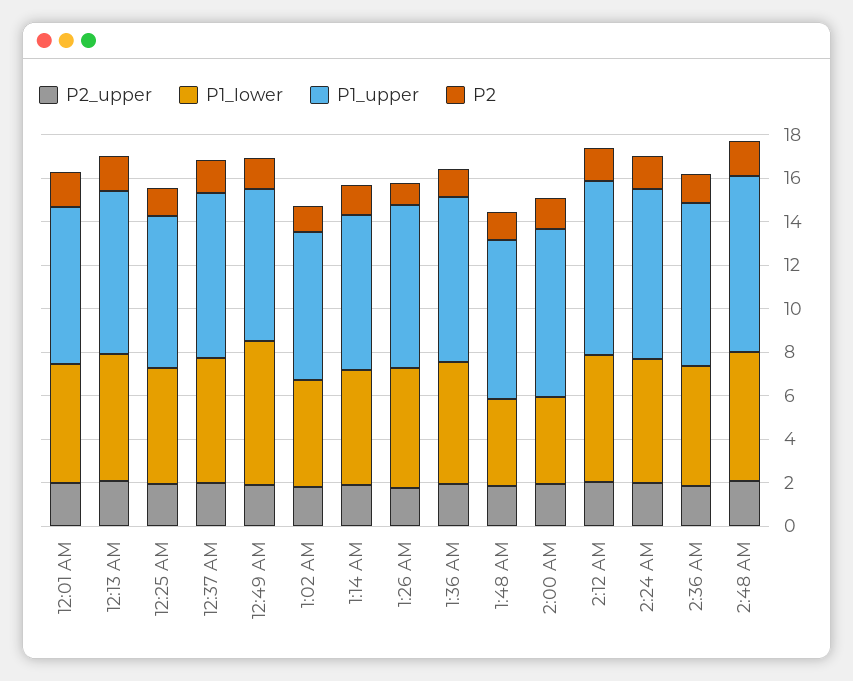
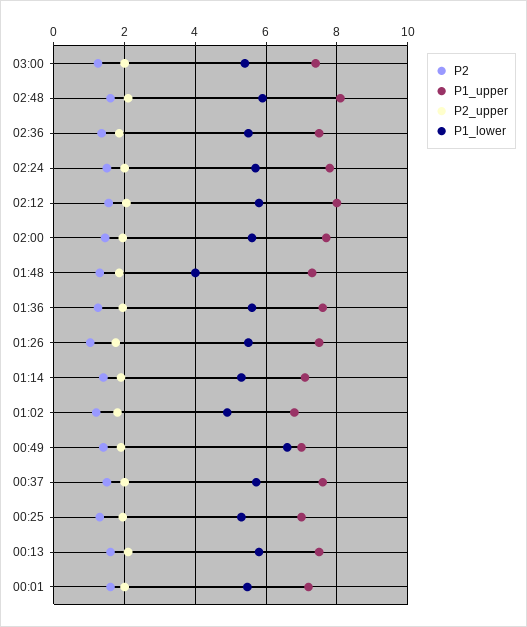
P1_lower, 2:00 AM: 4 -> 5.6
P2, 03:00: none -> 1.2
P1_upper, 03:00: none -> 7.4
P2_upper, 03:00: none -> 2
P1_lower, 03:00: none -> 5.4

